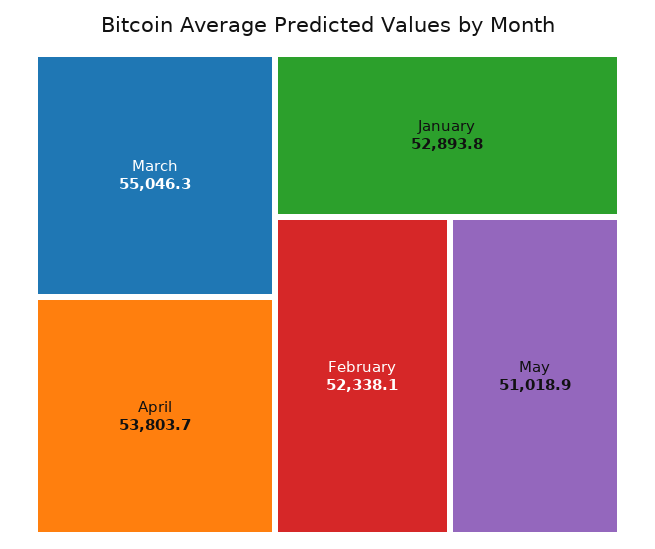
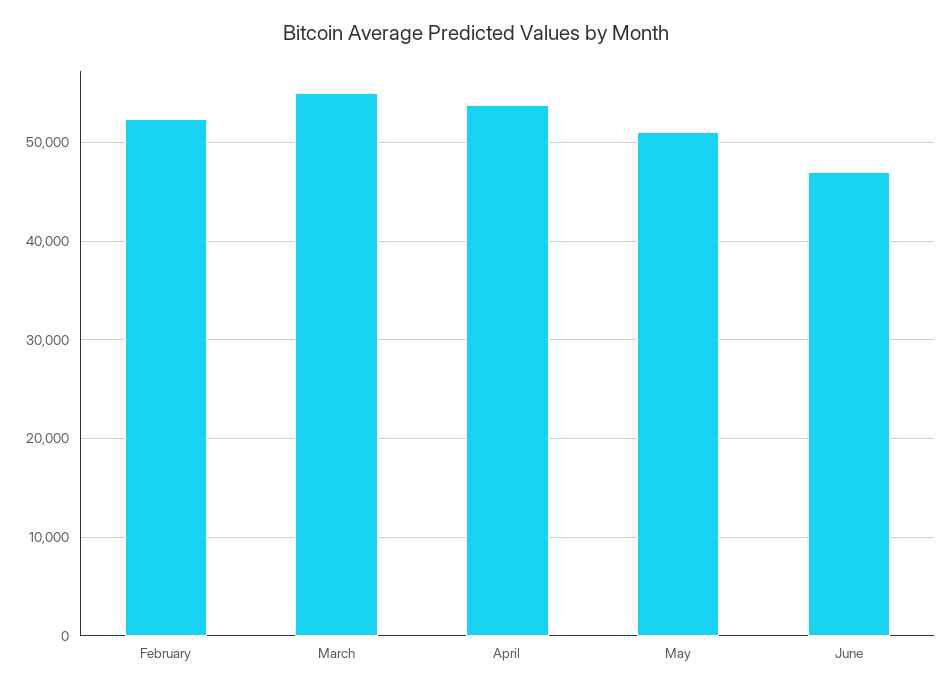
January: 52893.8 -> none
June: none -> 47000

